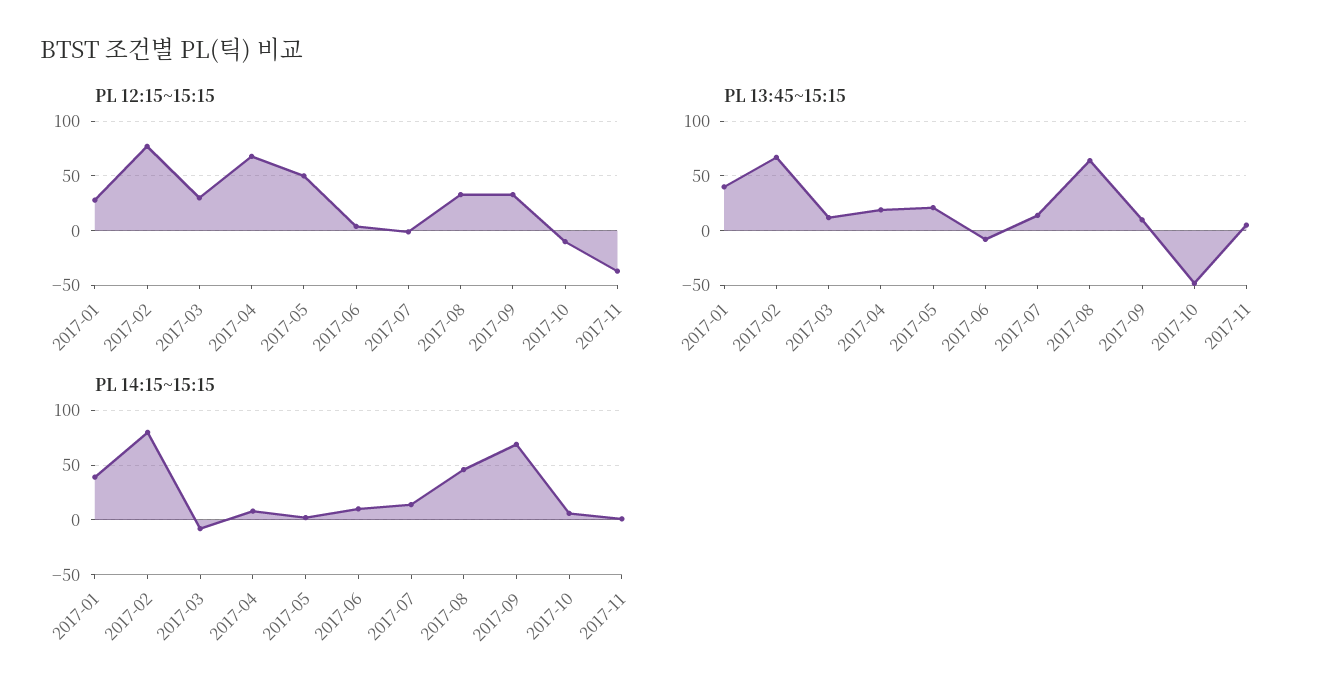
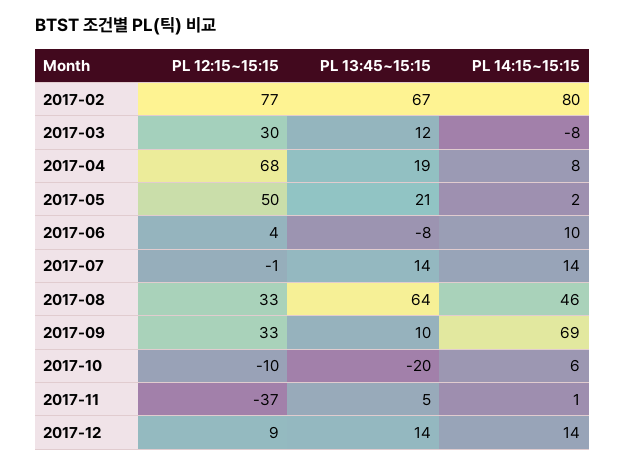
PL 12:15~15:15, 2017-01: 30 -> none
PL 13:45~15:15, 2017-01: 40 -> none
PL 13:45~15:15, 2017-10: -50 -> -20
PL 14:15~15:15, 2017-01: 40 -> none
PL 12:15~15:15, 2017-12: none -> 9
PL 13:45~15:15, 2017-12: none -> 14
PL 14:15~15:15, 2017-12: none -> 14

